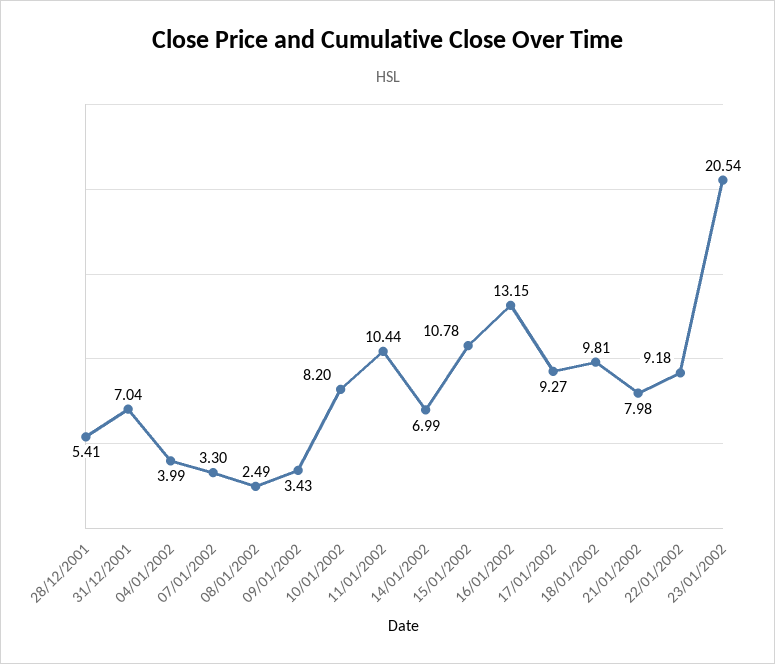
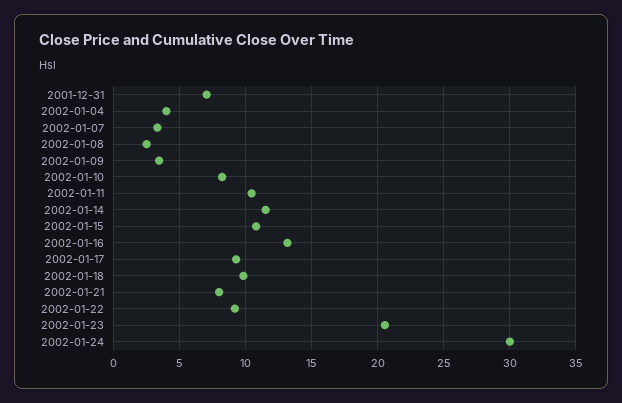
28/12/2001: 5.41 -> none
14/01/2002: 6.99 -> 11.5
2002-01-24: none -> 30

